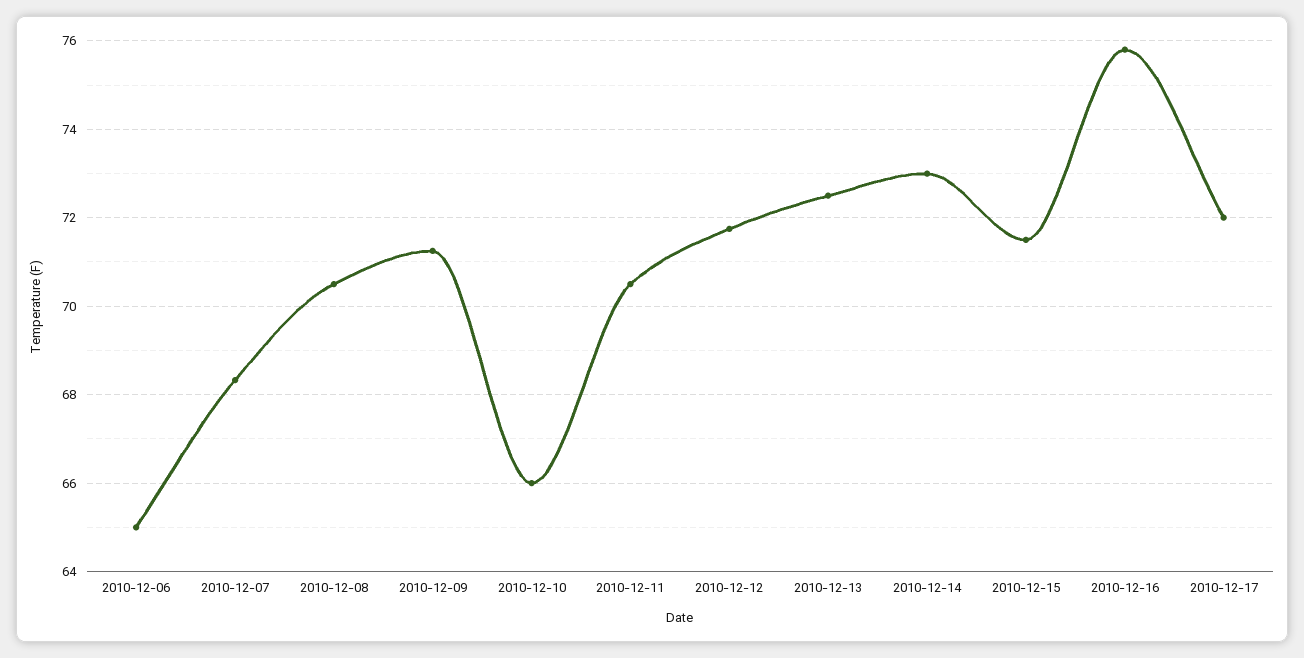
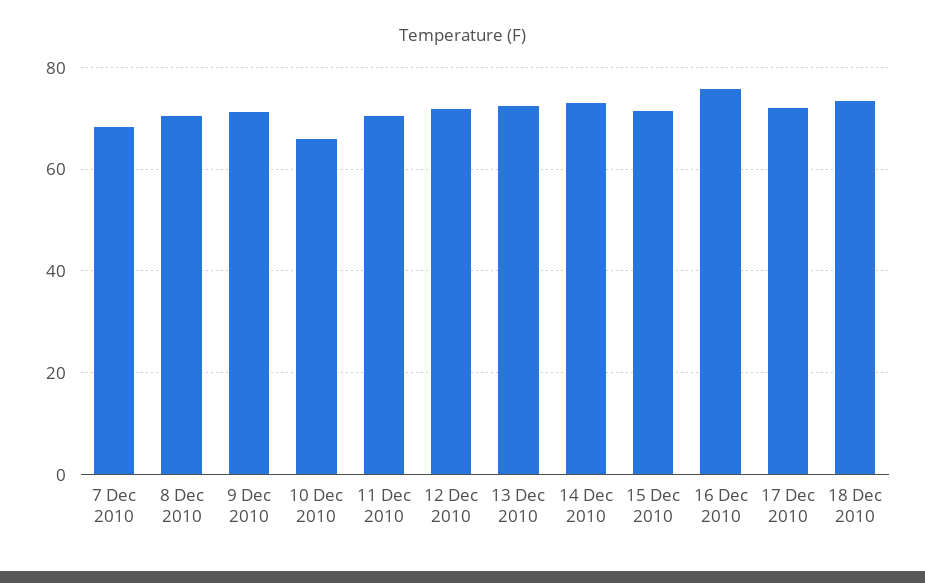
2010-12-06: 65 -> none
18 Dec 2010: none -> 74

